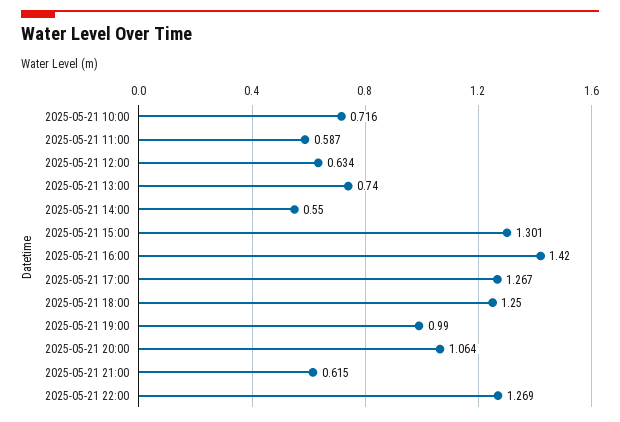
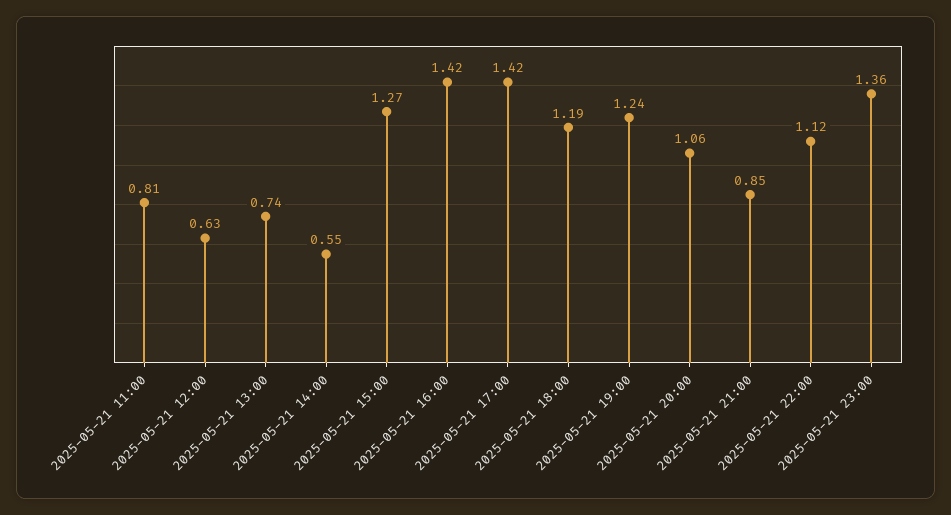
2025-05-21 10:00: 0.716 -> none
2025-05-21 11:00: 0.587 -> 0.81
2025-05-21 15:00: 1.301 -> 1.27
2025-05-21 17:00: 1.267 -> 1.42
2025-05-21 18:00: 1.25 -> 1.19
2025-05-21 19:00: 0.99 -> 1.24
2025-05-21 21:00: 0.615 -> 0.85
2025-05-21 22:00: 1.269 -> 1.12
2025-05-21 23:00: none -> 1.36

